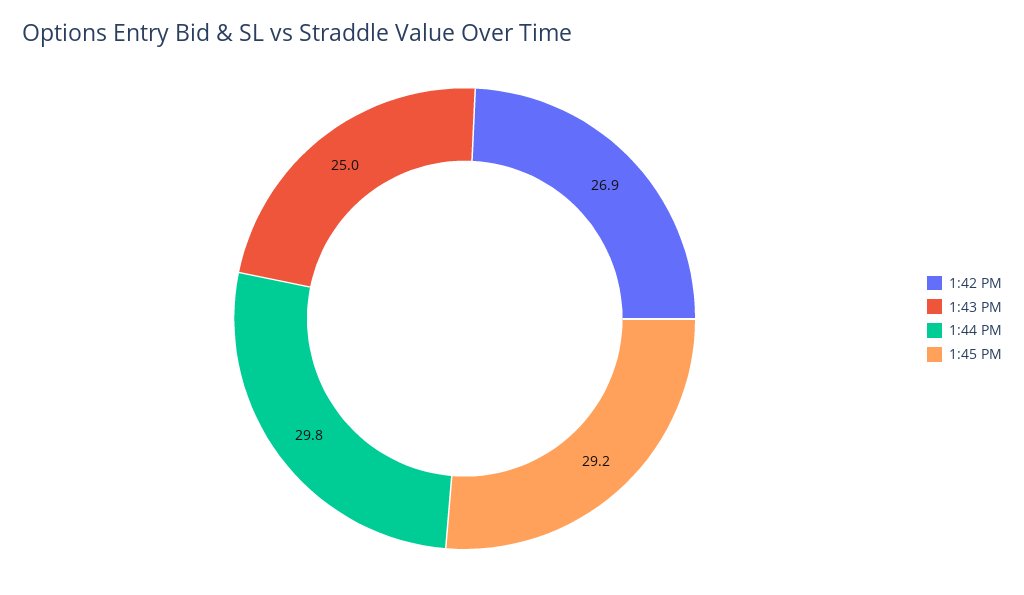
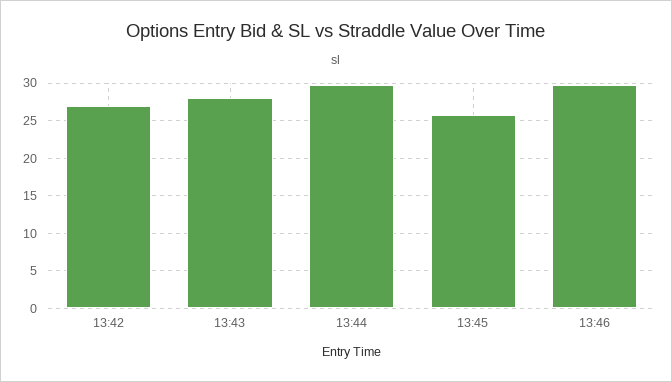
1:43 PM: 25 -> 28
1:45 PM: 29.2 -> 26
13:46: none -> 30

